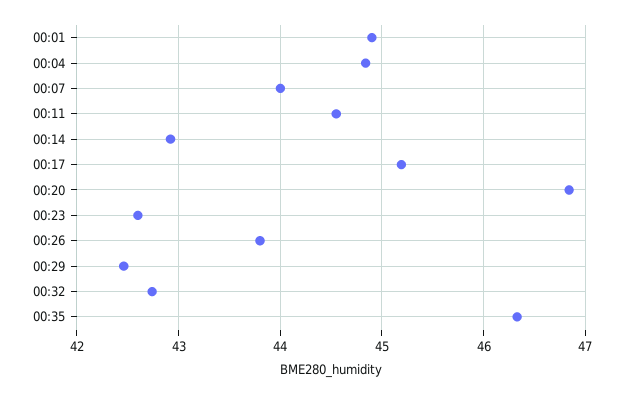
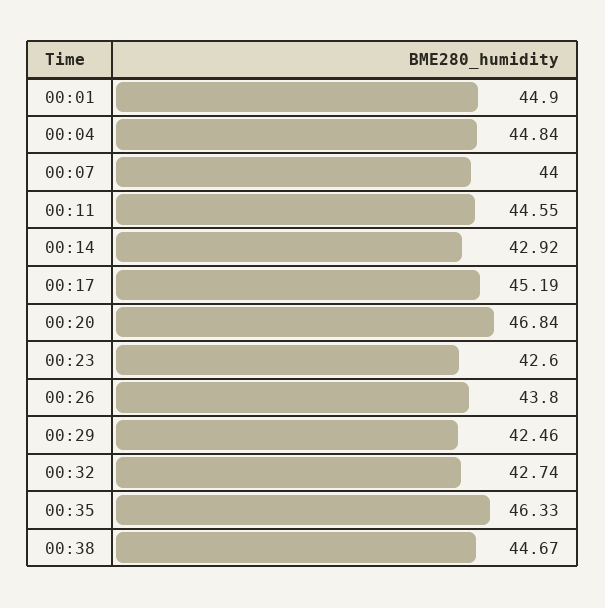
00:38: none -> 44.67

